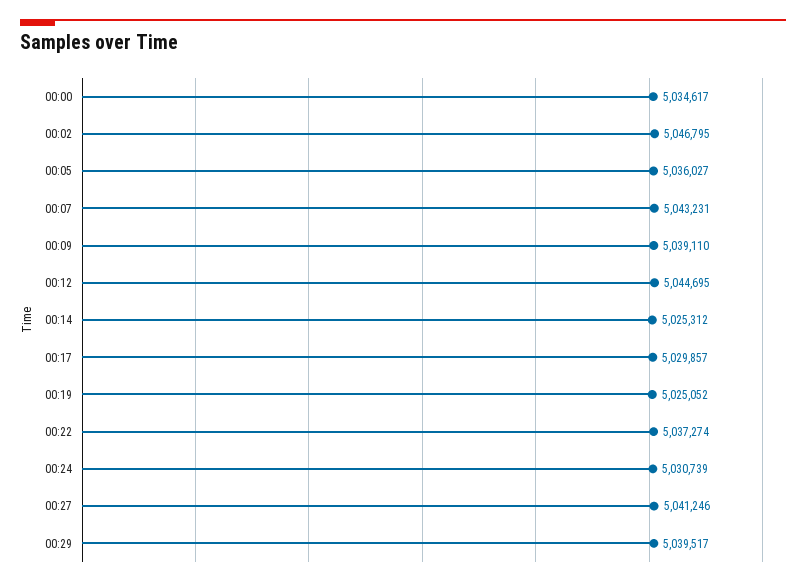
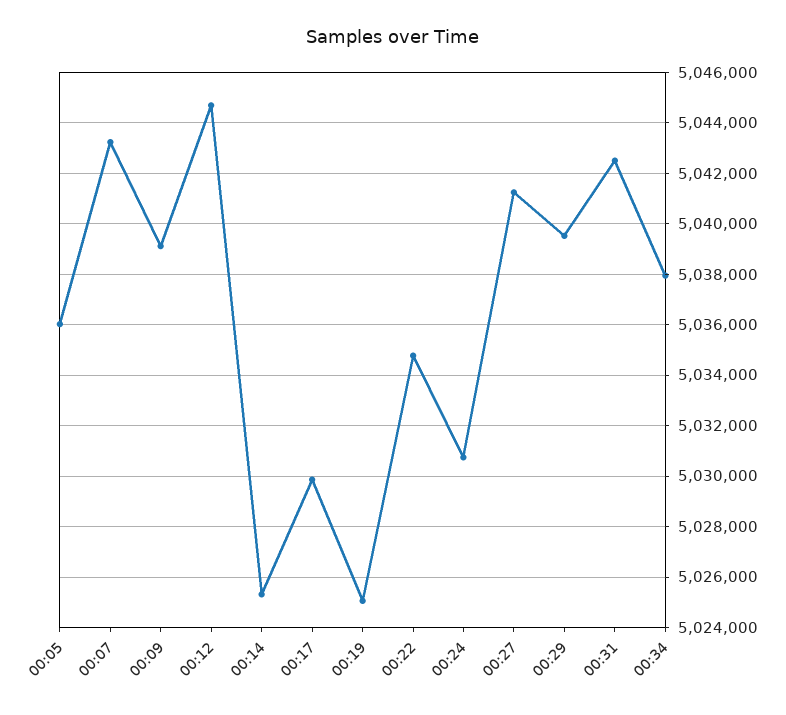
00:00: 5034617 -> none
00:02: 5046795 -> none
00:22: 5037274 -> 5034750
00:31: none -> 5042500
00:34: none -> 5038000

